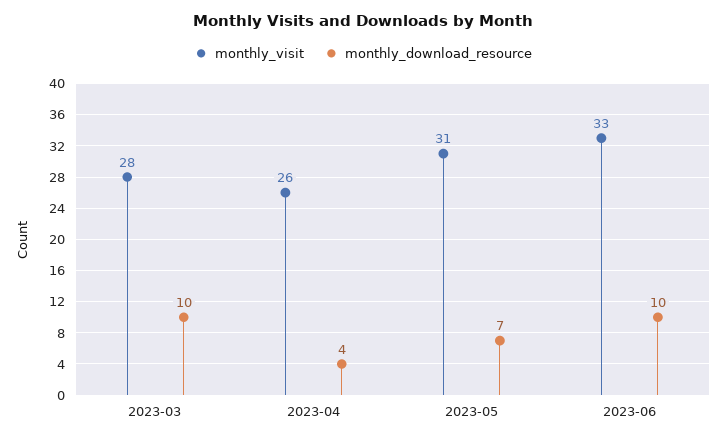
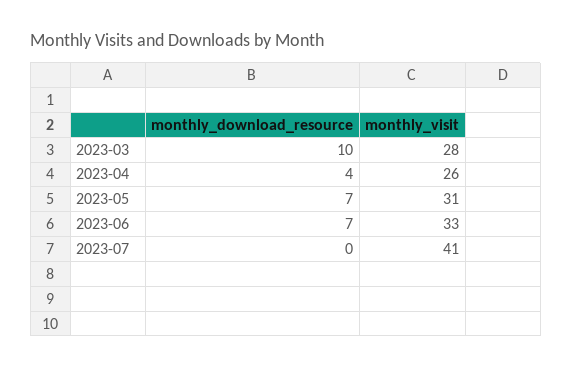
monthly_download_resource, 2023-06: 10 -> 7
monthly_download_resource, 2023-07: none -> 0
monthly_visit, 2023-07: none -> 41

